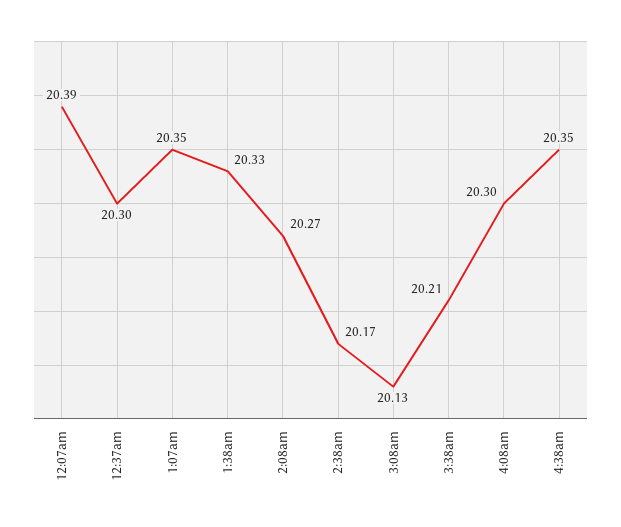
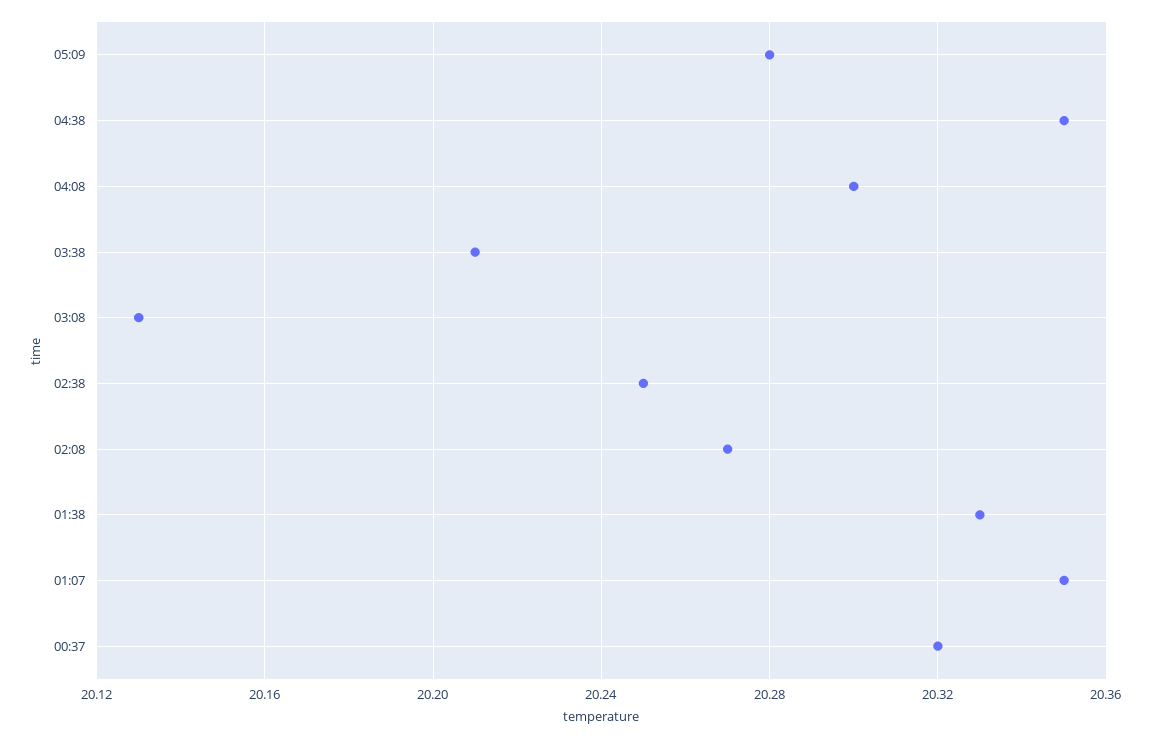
12:07am: 20.39 -> none
12:37am: 20.3 -> 20.32
2:38am: 20.17 -> 20.25
05:09: none -> 20.28

